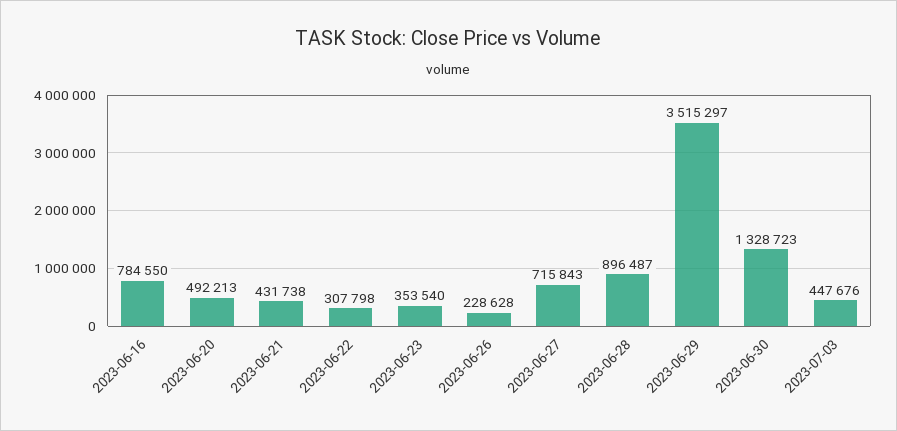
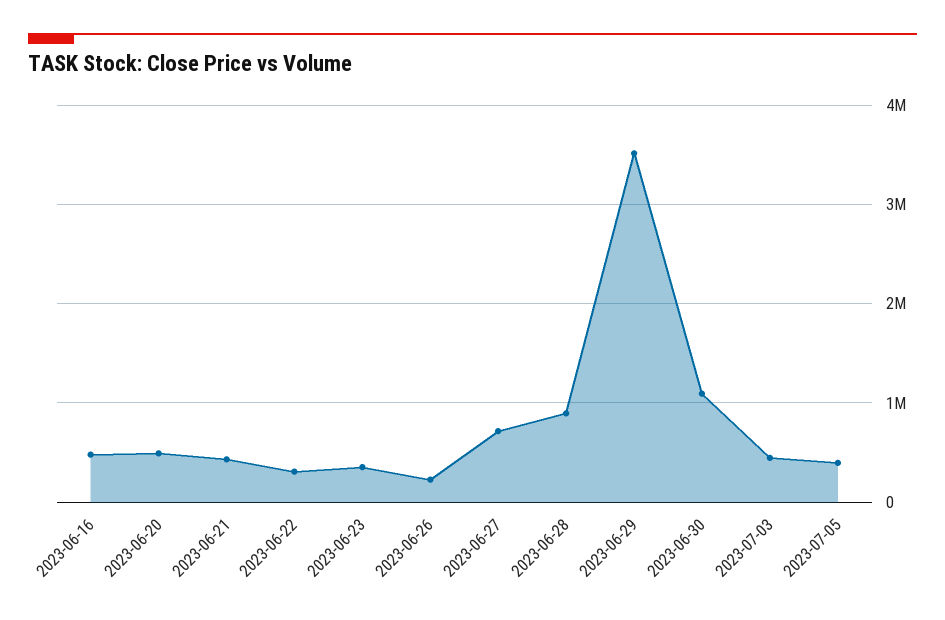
2023-06-16: 784550 -> 500000
2023-06-30: 1328723 -> 1100000
2023-07-05: none -> 400000

